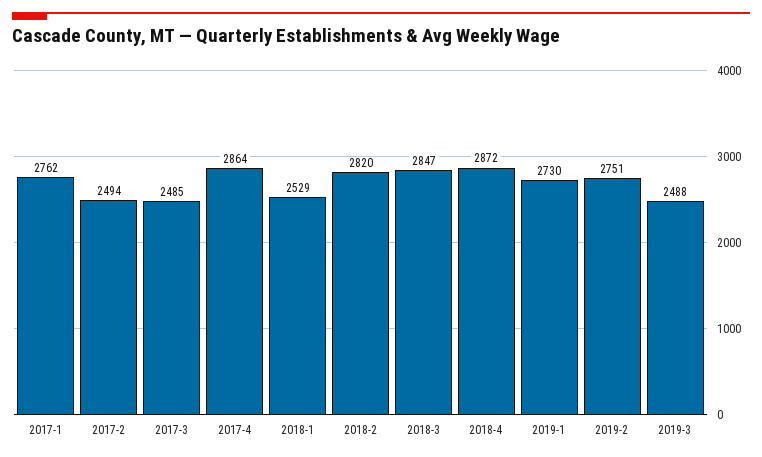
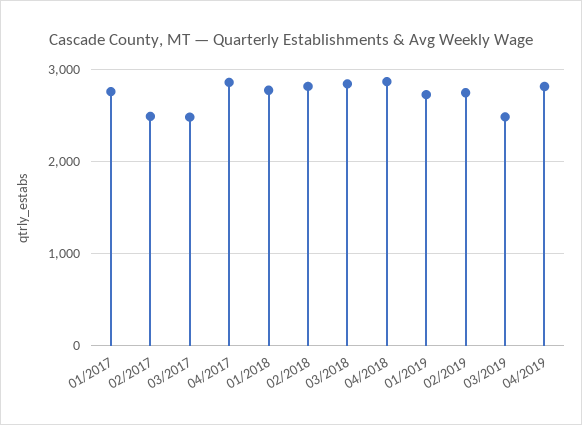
2018-1: 2529 -> 2800
04/2019: none -> 2800

